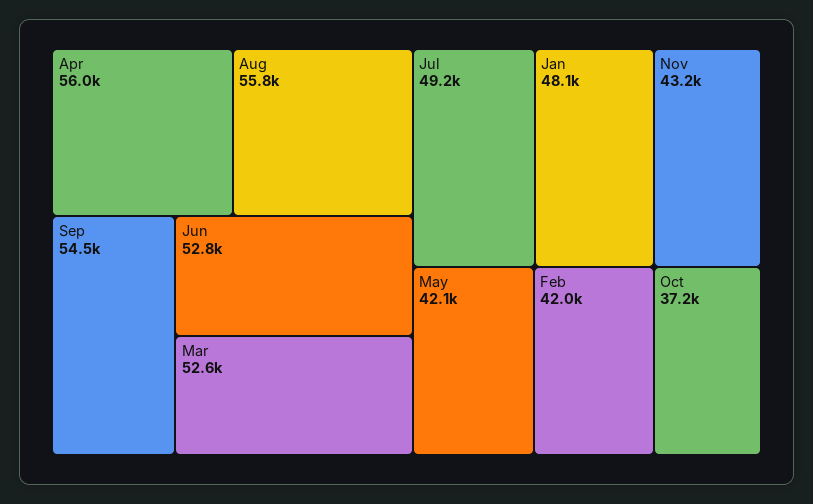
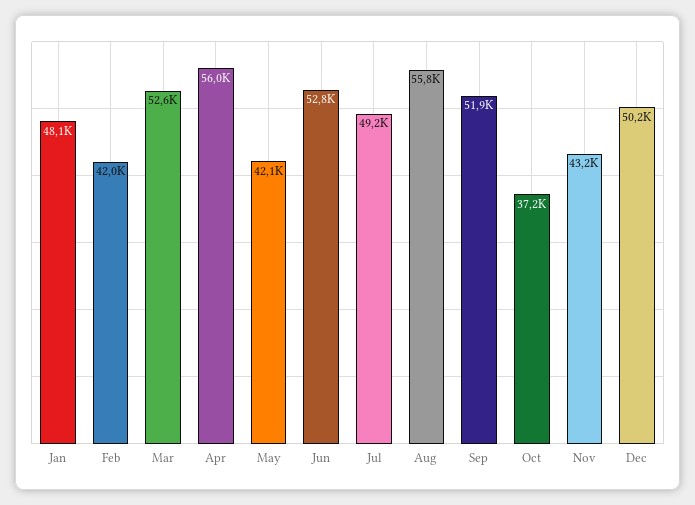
Sep: 54500 -> 51900
Dec: none -> 50200

